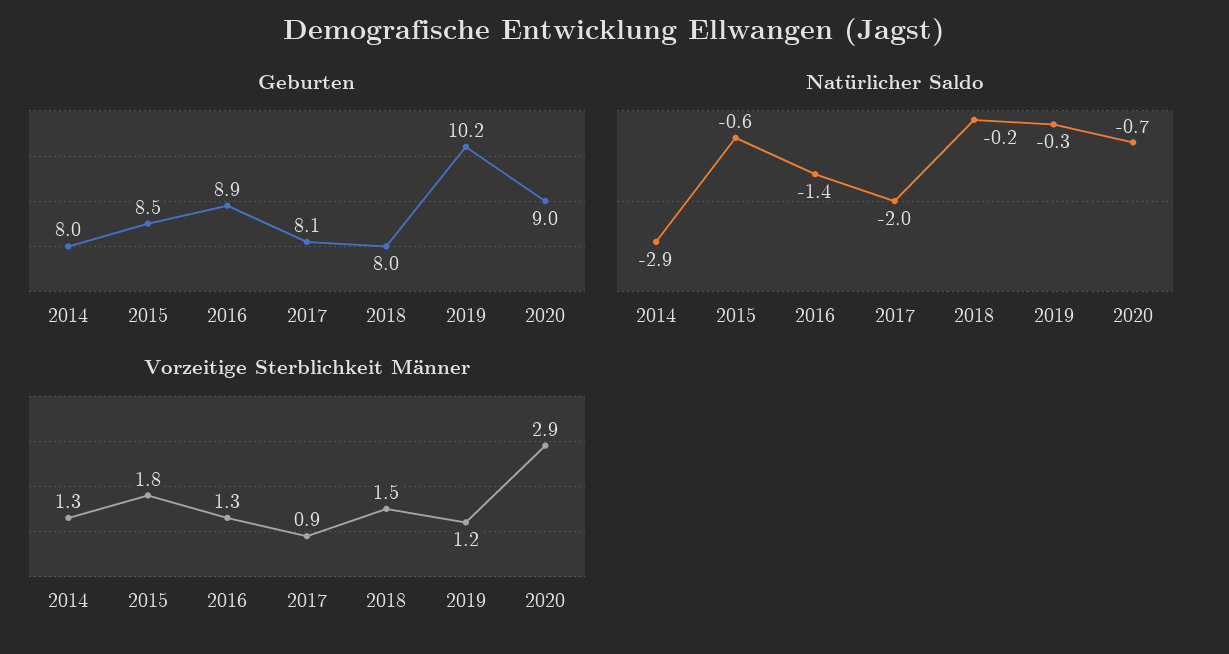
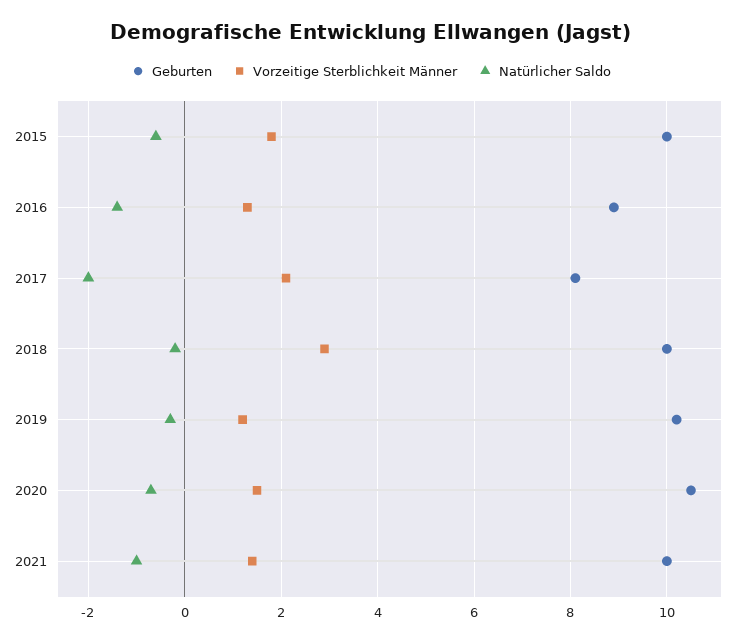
Geburten, 2014: 8 -> none
Geburten, 2015: 8.5 -> 10
Geburten, 2018: 8 -> 10
Geburten, 2020: 9 -> 10.5
Natürlicher Saldo, 2014: -2.9 -> none
Vorzeitige Sterblichkeit Männer, 2014: 1.3 -> none
Vorzeitige Sterblichkeit Männer, 2017: 0.9 -> 2
Vorzeitige Sterblichkeit Männer, 2018: 1.5 -> 3
Vorzeitige Sterblichkeit Männer, 2020: 2.9 -> 1.5
Geburten, 2021: none -> 10
Vorzeitige Sterblichkeit Männer, 2021: none -> 1.5
Natürlicher Saldo, 2021: none -> -1

